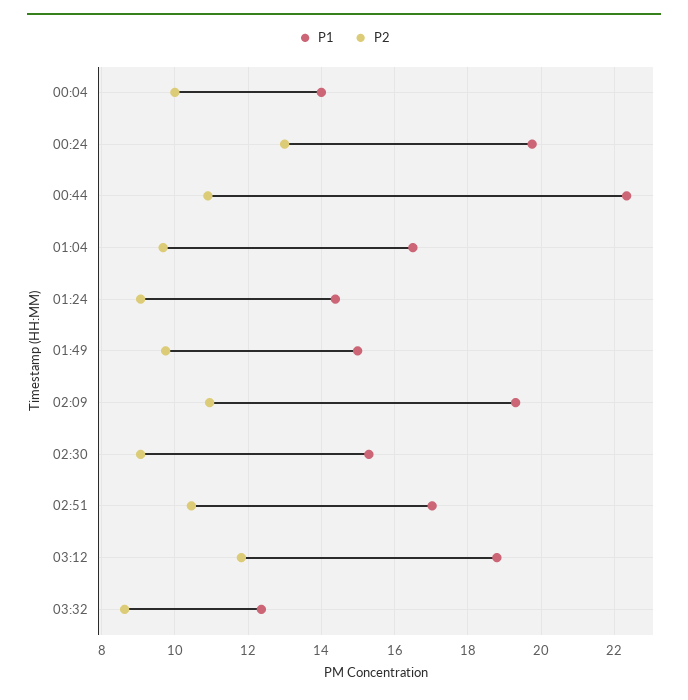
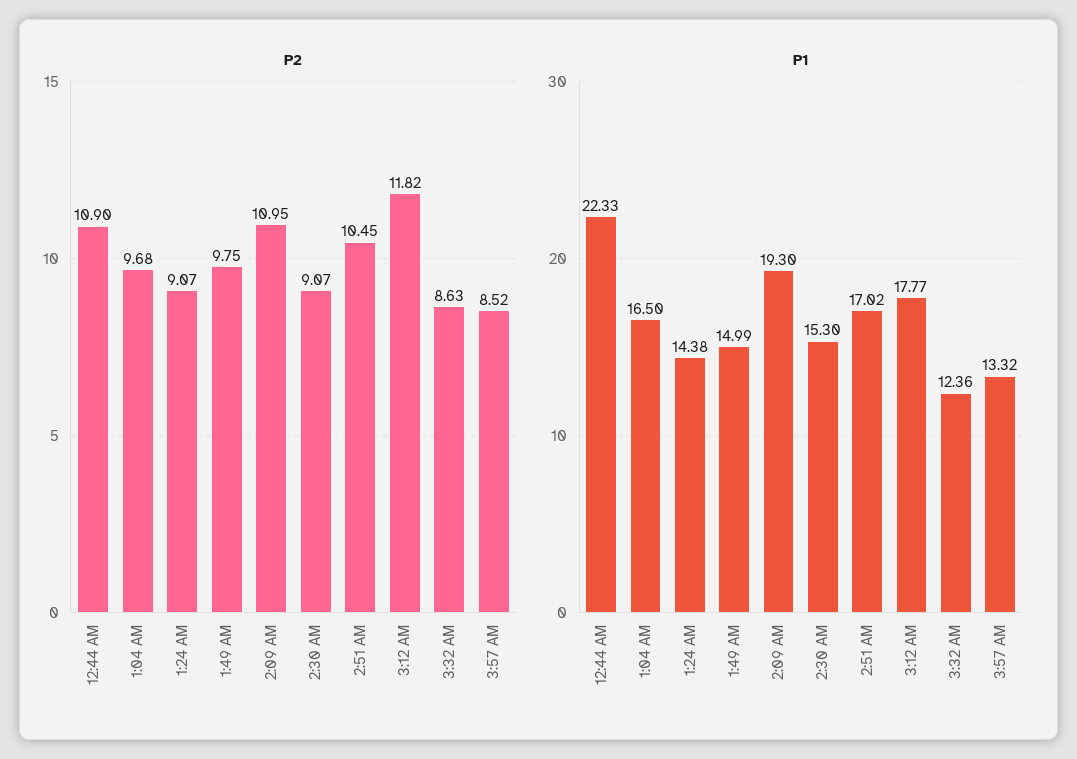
P1, 00:04: 14 -> none
P2, 00:04: 10 -> none
P1, 00:24: 19.8 -> none
P2, 00:24: 13 -> none
P1, 03:12: 18.8 -> 17.77
P2, 3:57 AM: none -> 8.52
P1, 3:57 AM: none -> 13.32

